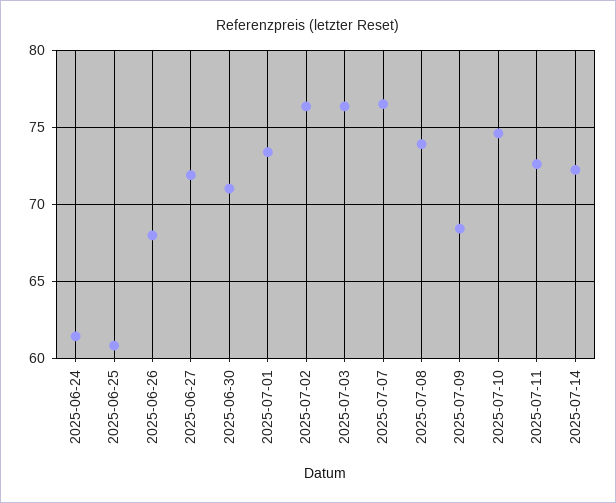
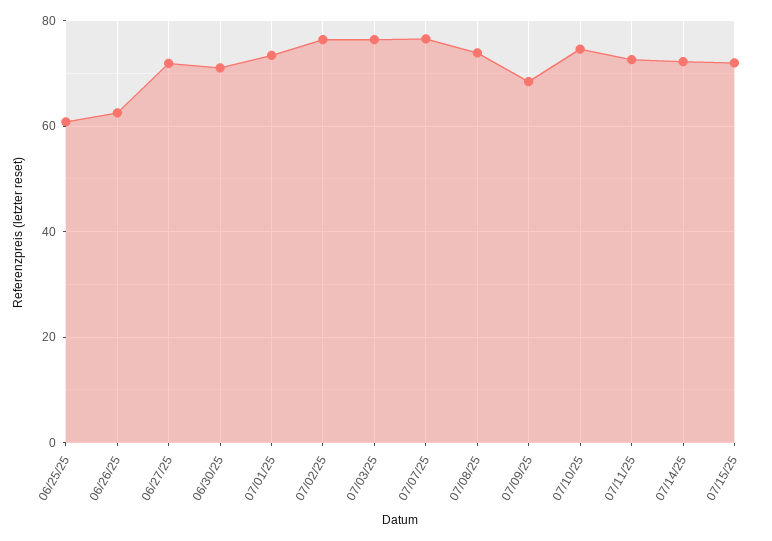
2025-06-24: 61.5 -> none
2025-06-26: 68 -> 62
07/15/25: none -> 72

